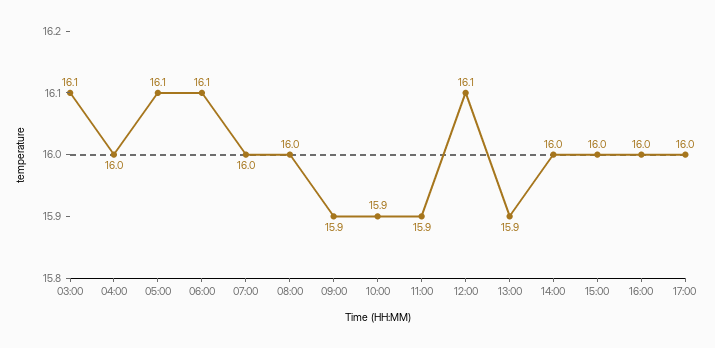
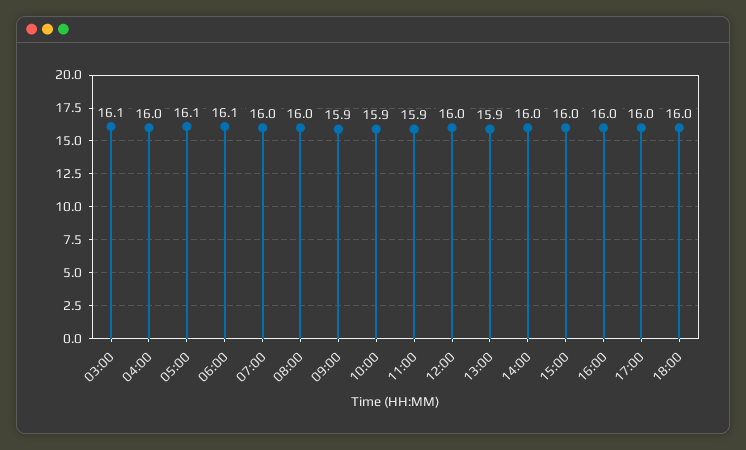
12:00: 16.1 -> 16
18:00: none -> 16

